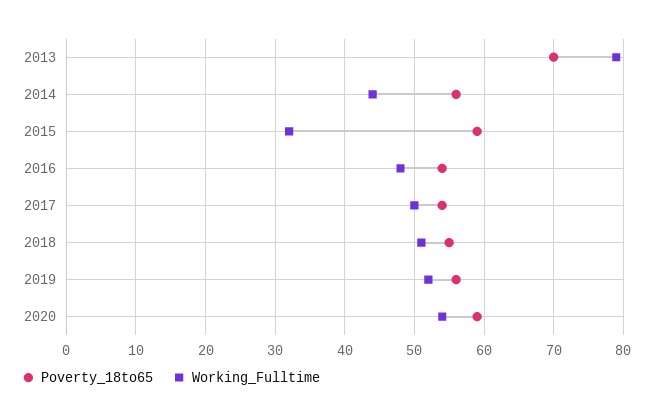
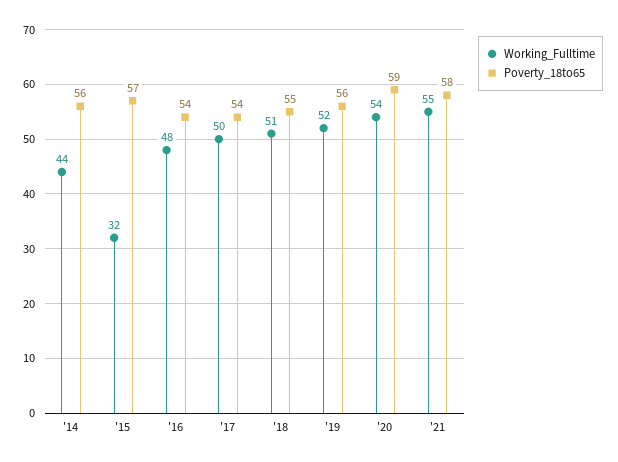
Poverty_18to65, 2013: 70 -> none
Working_Fulltime, 2013: 79 -> none
Poverty_18to65, 2015: 59 -> 57
Working_Fulltime, '21: none -> 55
Poverty_18to65, '21: none -> 58

